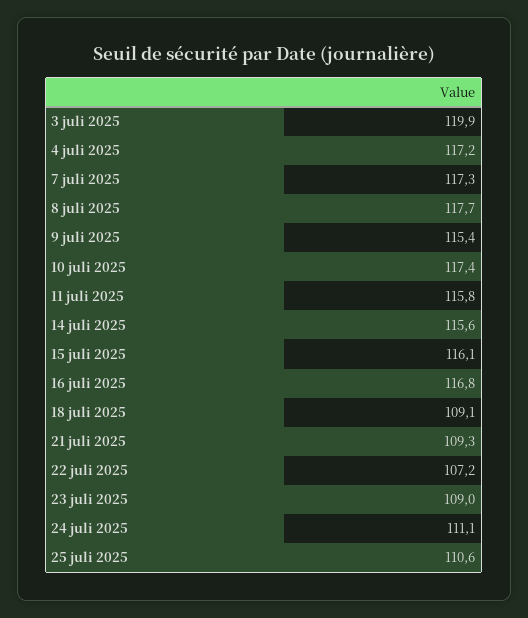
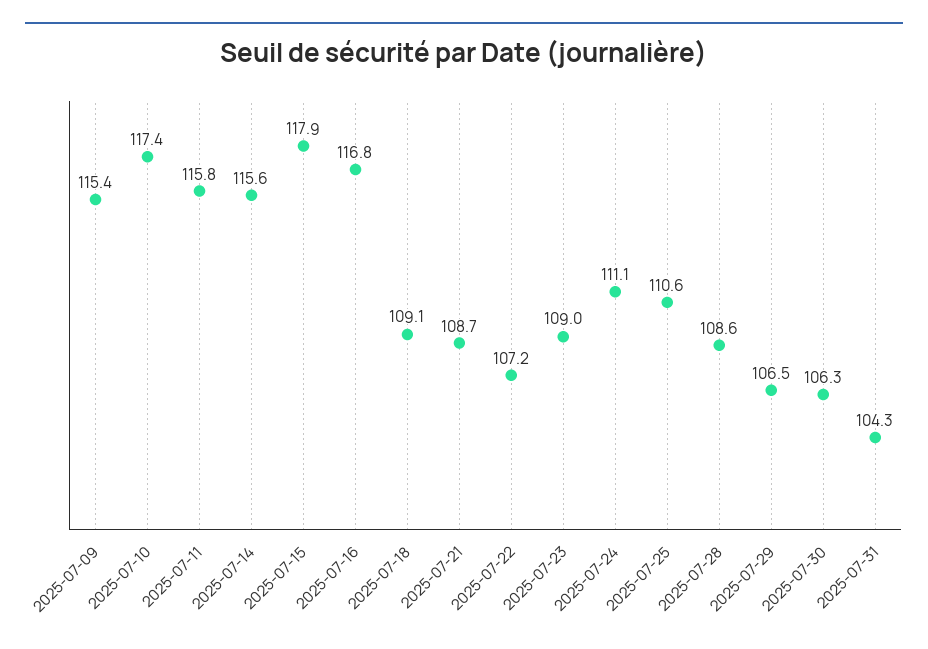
3 juli 2025: 119.9 -> none
4 juli 2025: 117.2 -> none
7 juli 2025: 117.3 -> none
8 juli 2025: 117.7 -> none
15 juli 2025: 116.1 -> 117.9
21 juli 2025: 109.3 -> 108.7
2025-07-28: none -> 108.6
2025-07-29: none -> 106.5
2025-07-30: none -> 106.3
2025-07-31: none -> 104.3

